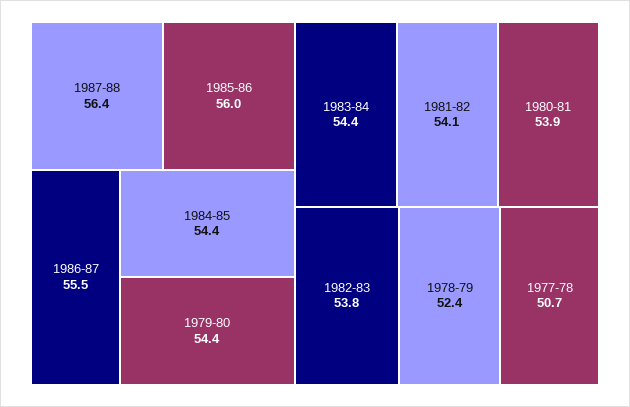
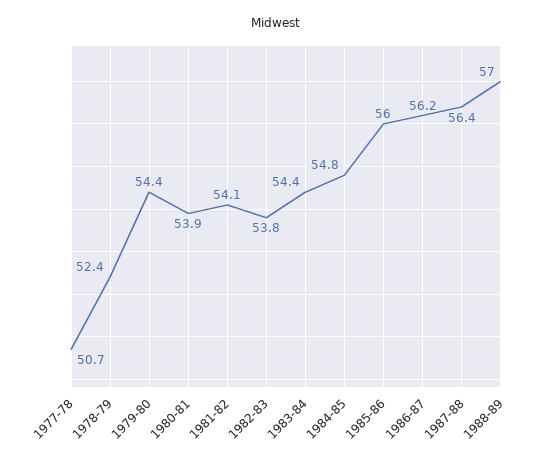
1986-87: 55.5 -> 56.2
1984-85: 54.4 -> 54.8
1988-89: none -> 57

